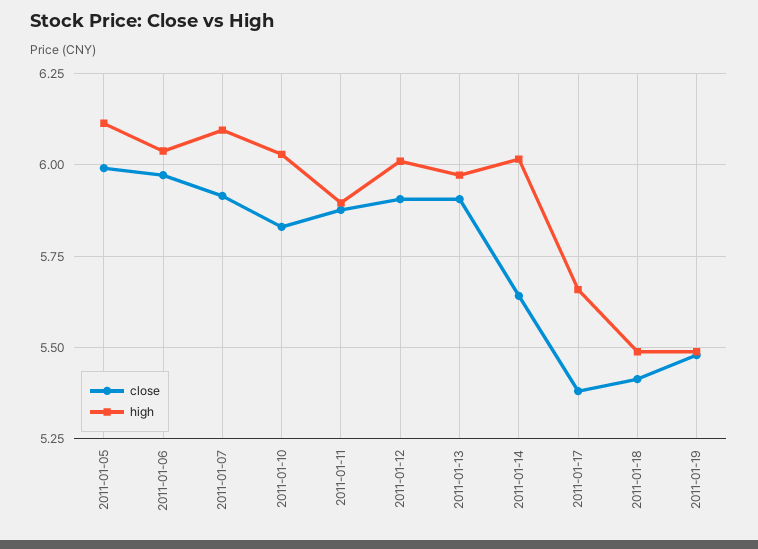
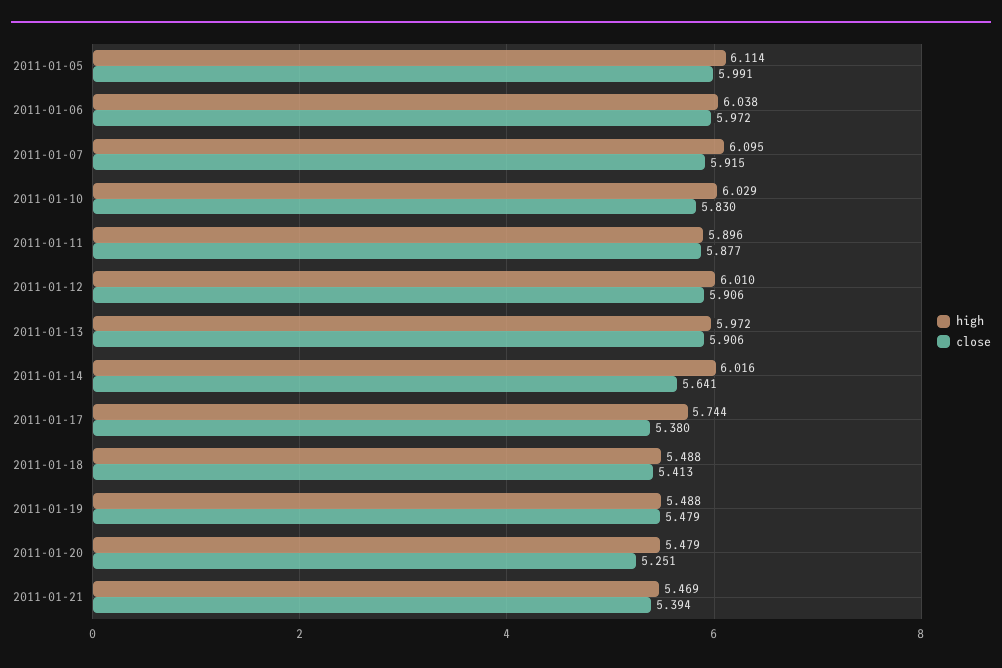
high, 2011-01-17: 5.65 -> 5.744
high, 2011-01-20: none -> 5.479
close, 2011-01-20: none -> 5.251
high, 2011-01-21: none -> 5.469
close, 2011-01-21: none -> 5.394

